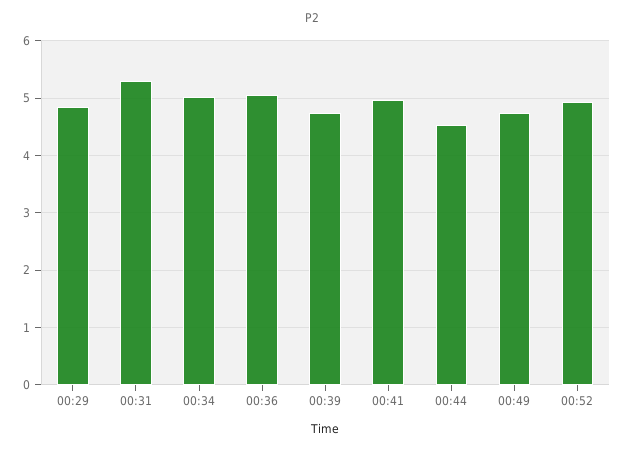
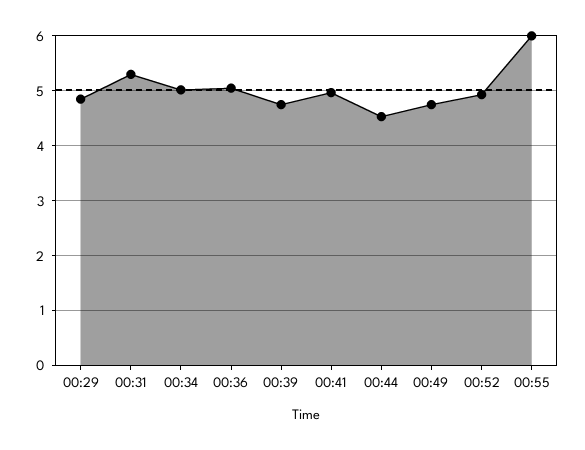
00:55: none -> 6

